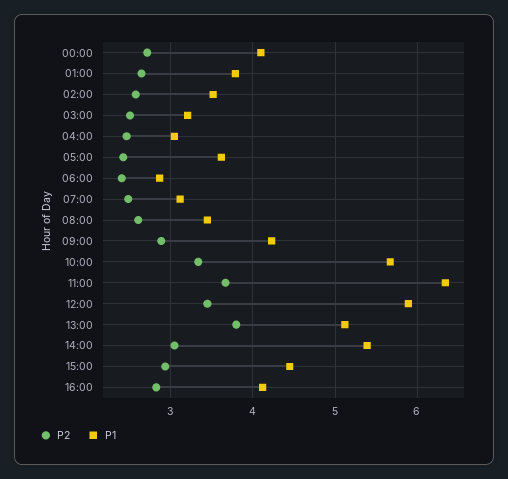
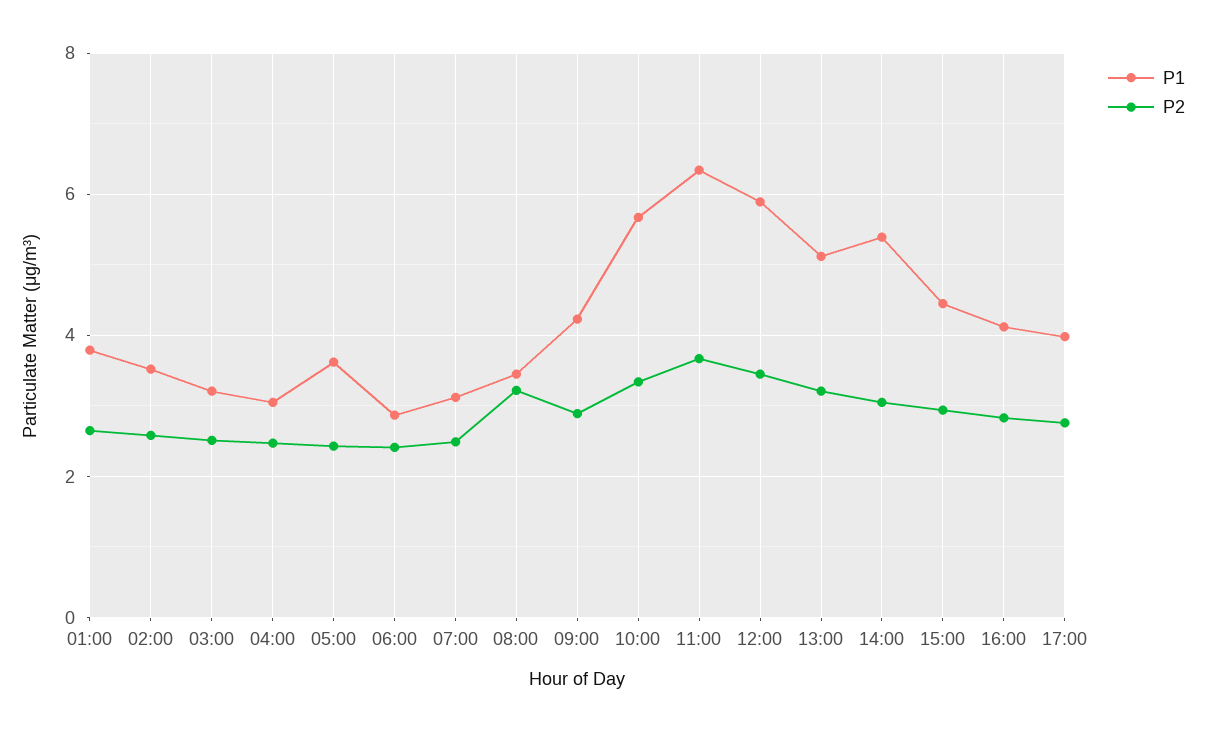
P2, 00:00: 2.7 -> none
P1, 00:00: 4.1 -> none
P2, 08:00: 2.6 -> 3.2
P2, 13:00: 3.8 -> 3.2
P1, 17:00: none -> 4
P2, 17:00: none -> 2.8

